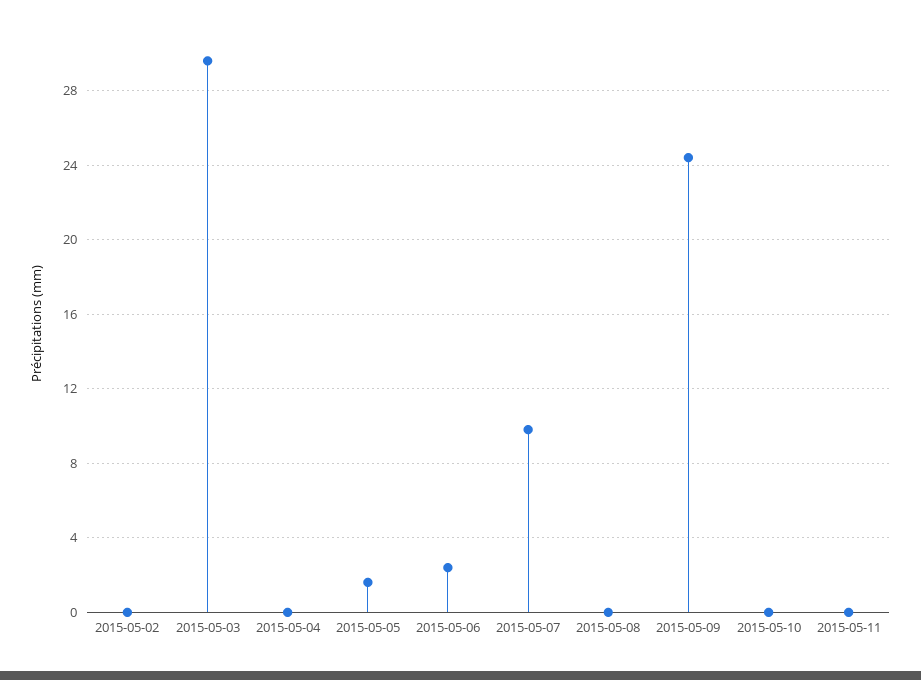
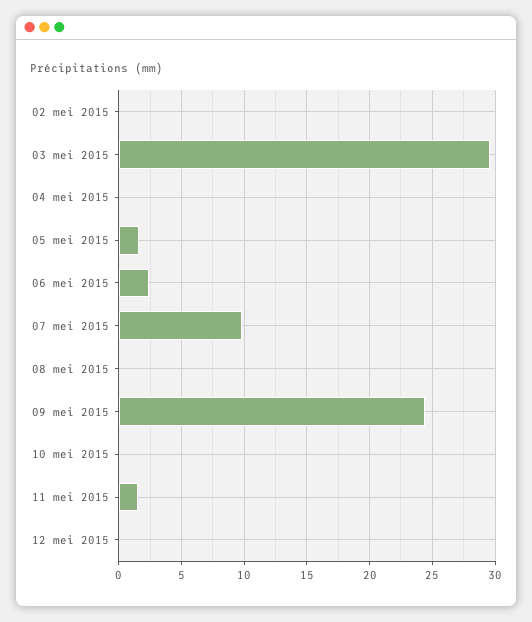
2015-05-11: 0 -> 1.5
12 mei 2015: none -> 0

